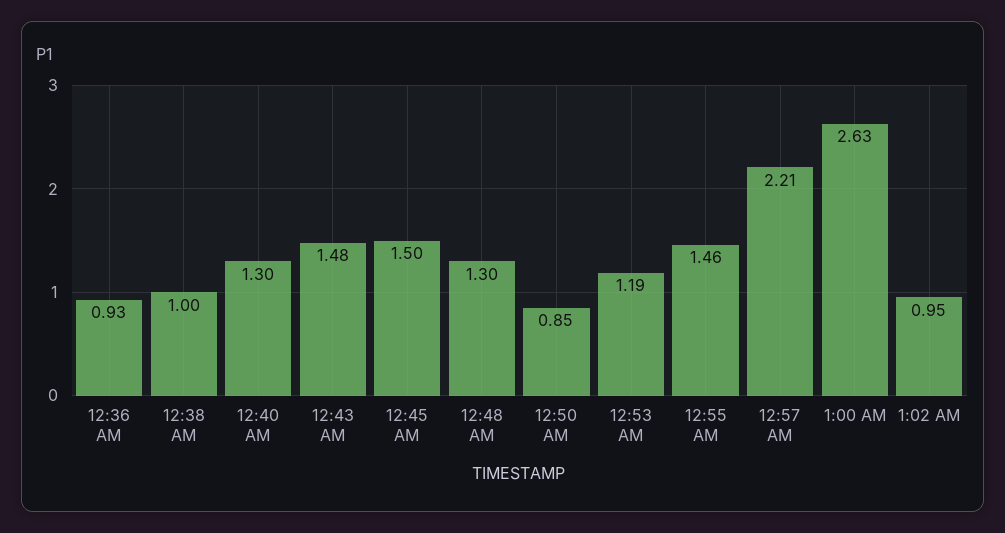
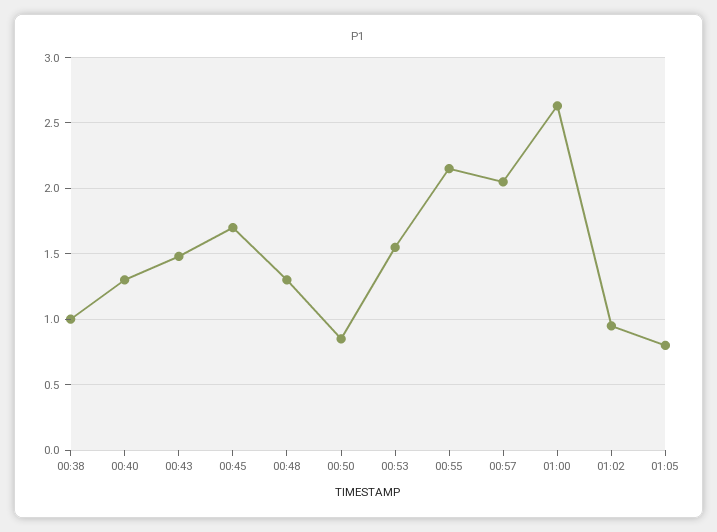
12:36 AM: 0.93 -> none
12:45 AM: 1.5 -> 1.7
12:53 AM: 1.19 -> 1.55
12:55 AM: 1.46 -> 2.15
12:57 AM: 2.21 -> 2.05
01:05: none -> 0.8

